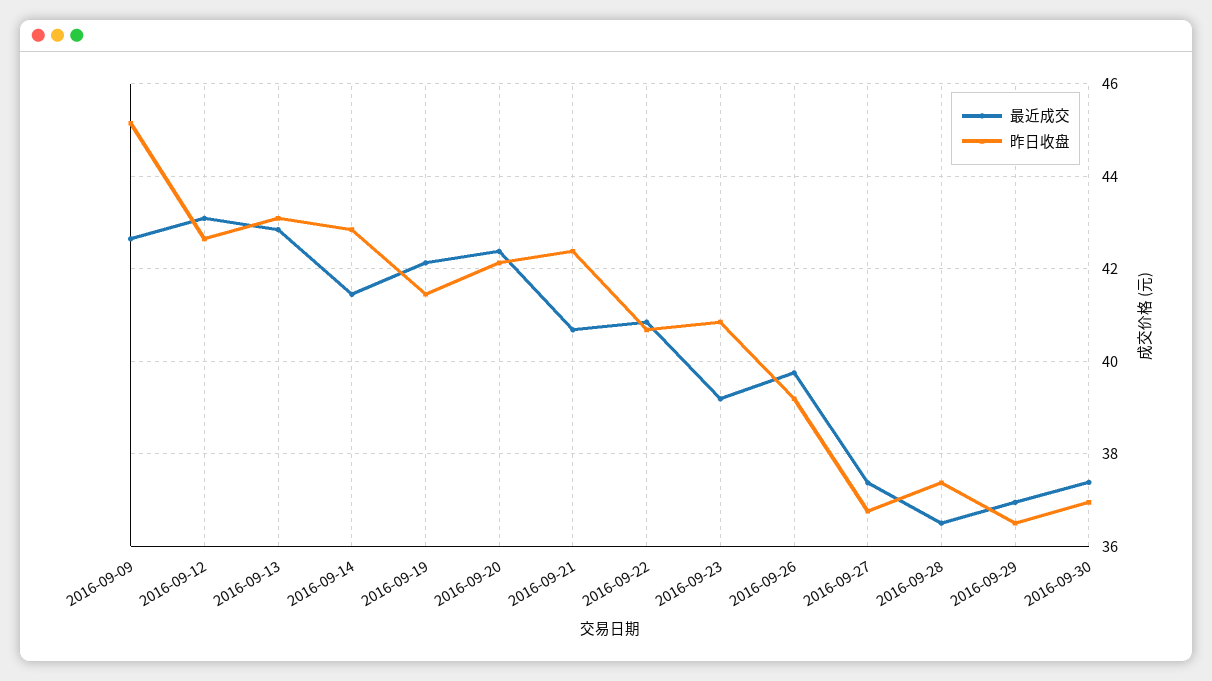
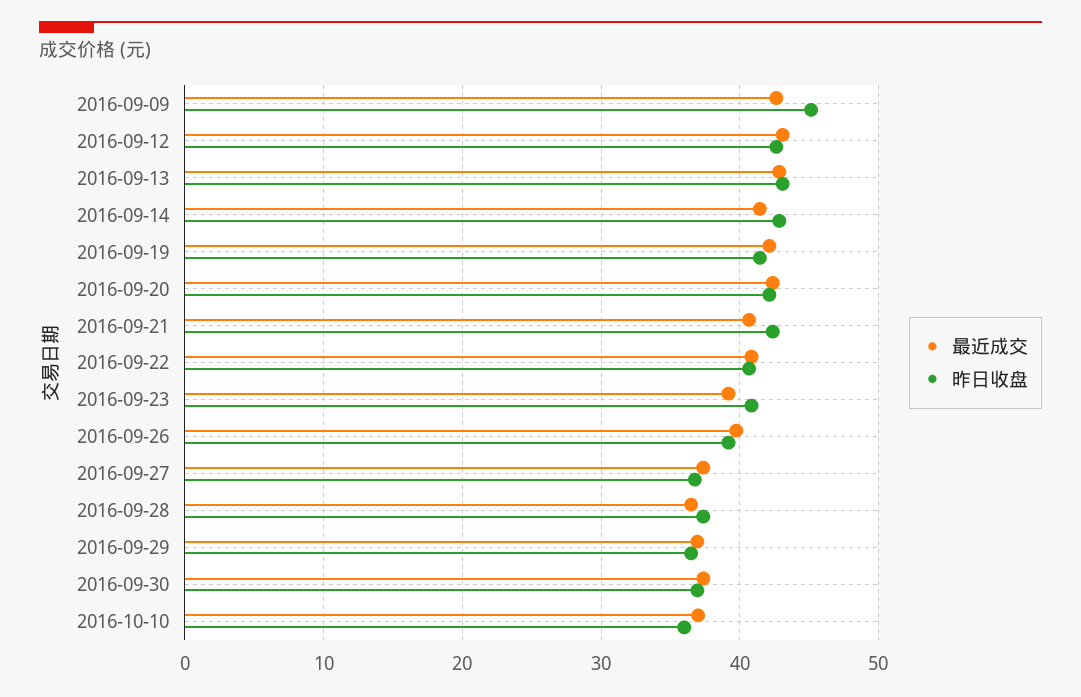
最近成交, 2016-10-10: none -> 37
昨日收盘, 2016-10-10: none -> 36

